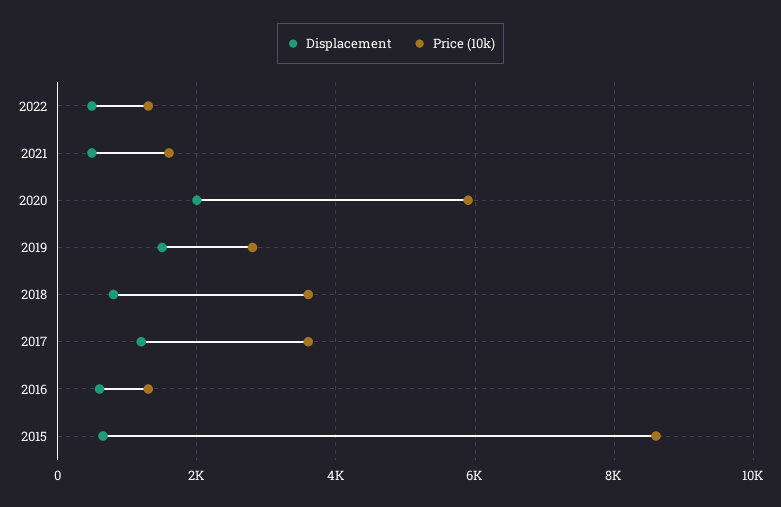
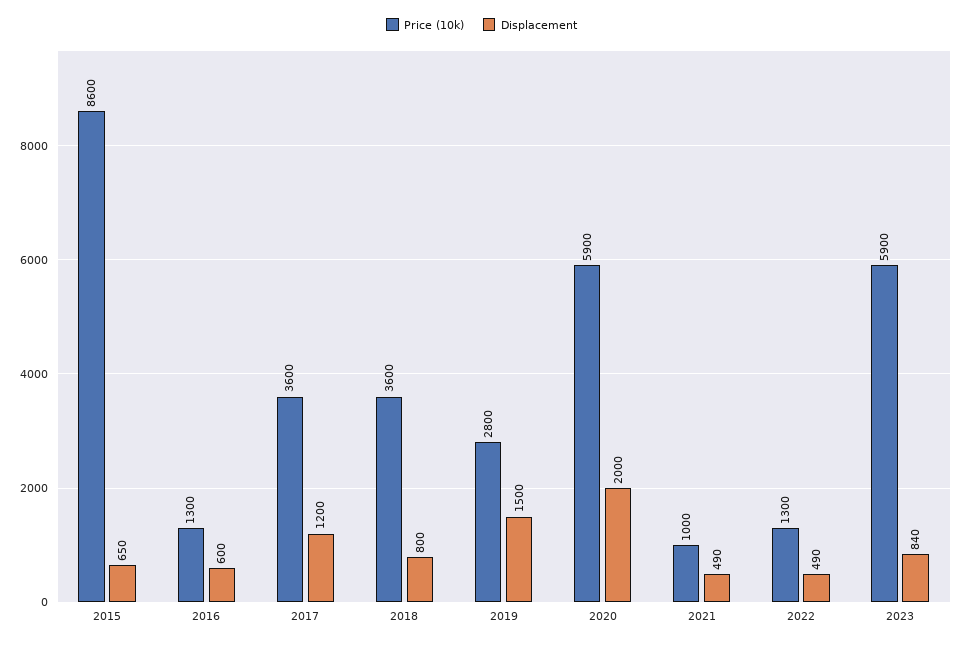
Price (10k), 2021: 1600 -> 1000
Price (10k), 2023: none -> 5900
Displacement, 2023: none -> 840

